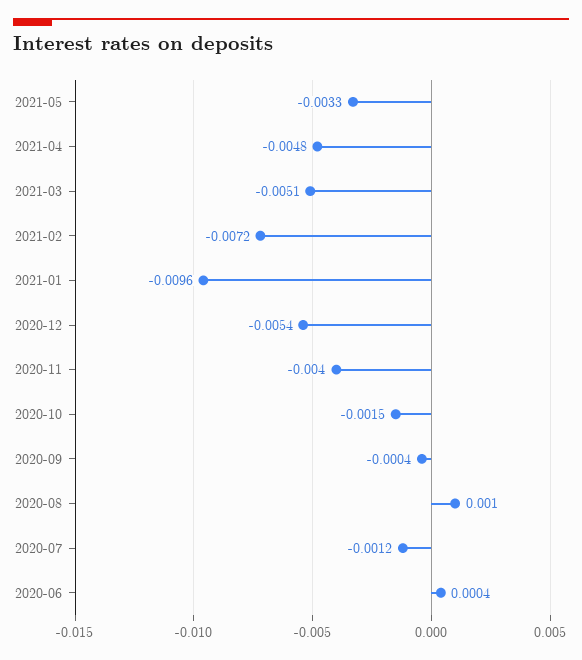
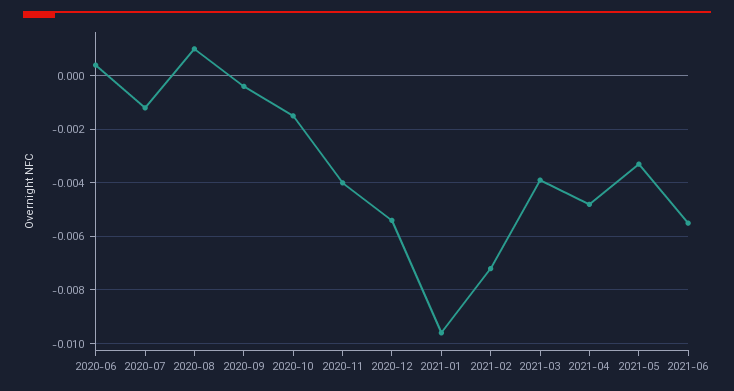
2021-03: -0.0051 -> -0.004
2021-06: none -> -0.0055

